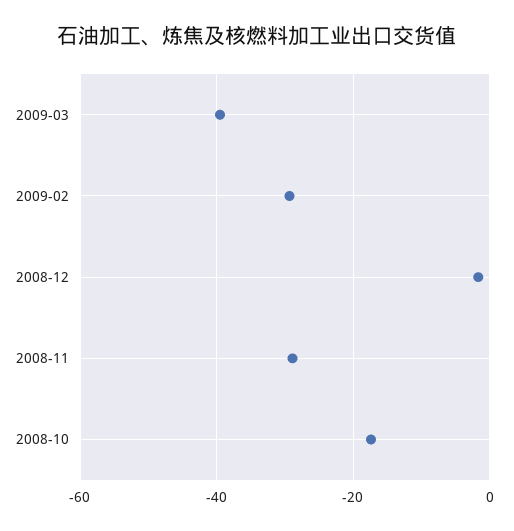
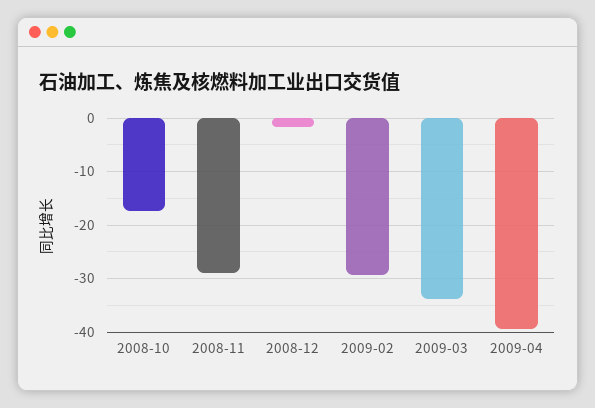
2009-03: -40 -> -34
2009-04: none -> -40

